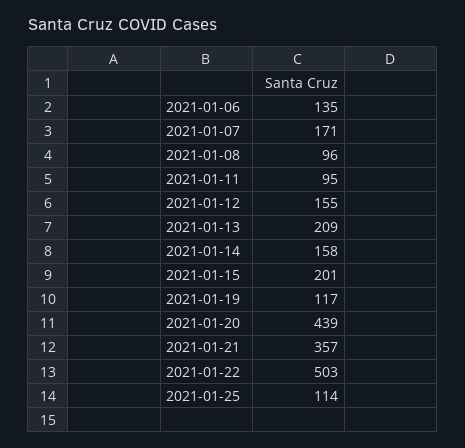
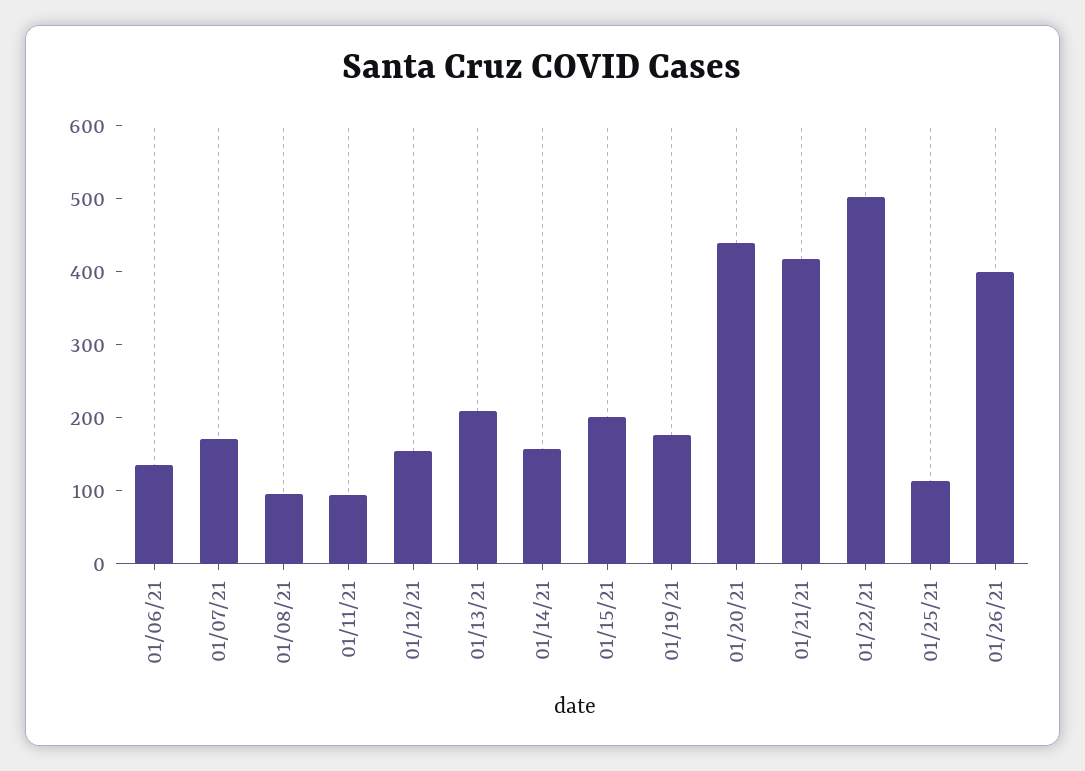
2021-01-19: 117 -> 180
2021-01-21: 357 -> 420
01/26/21: none -> 400

